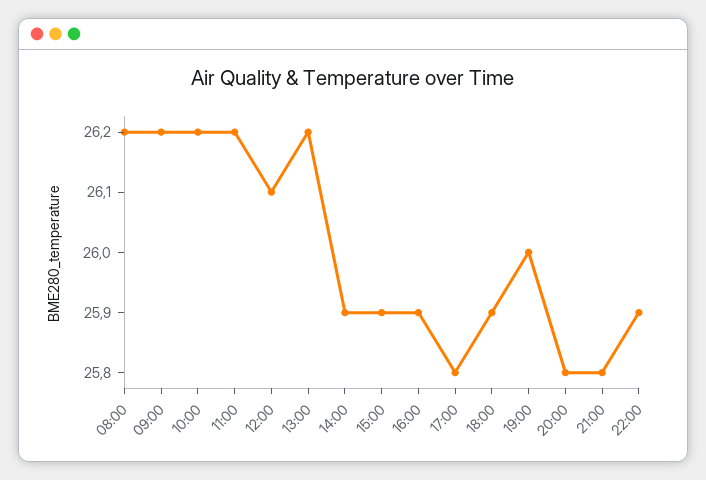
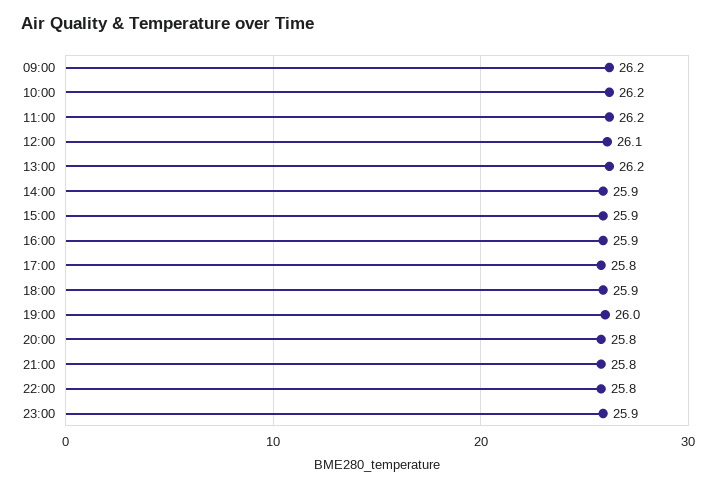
08:00: 26.2 -> none
22:00: 25.9 -> 25.8
23:00: none -> 25.9

